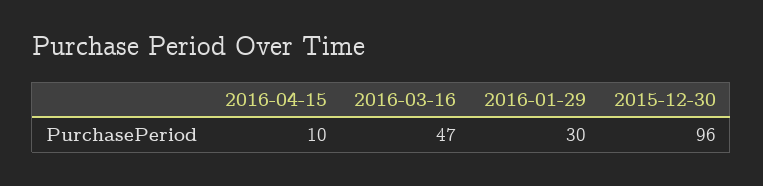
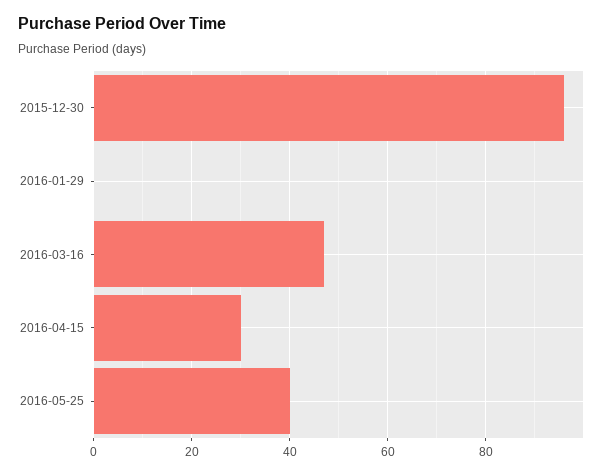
2016-04-15: 10 -> 30
2016-01-29: 30 -> 0
2016-05-25: none -> 40

